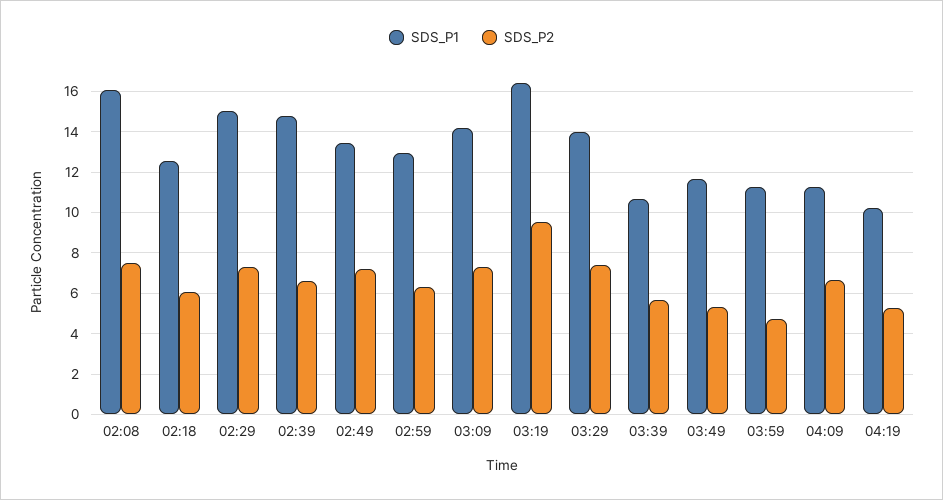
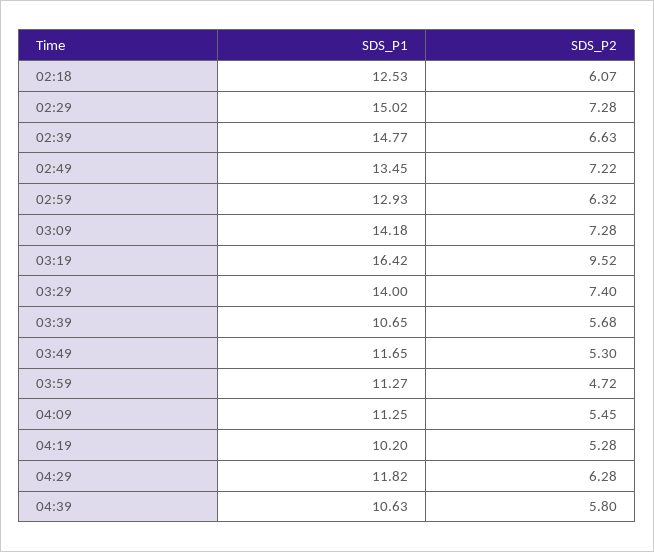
SDS_P1, 02:08: 16 -> none
SDS_P2, 02:08: 7.5 -> none
SDS_P2, 04:09: 6.5 -> 5.45
SDS_P1, 04:29: none -> 11.82
SDS_P2, 04:29: none -> 6.28
SDS_P1, 04:39: none -> 10.63
SDS_P2, 04:39: none -> 5.8

